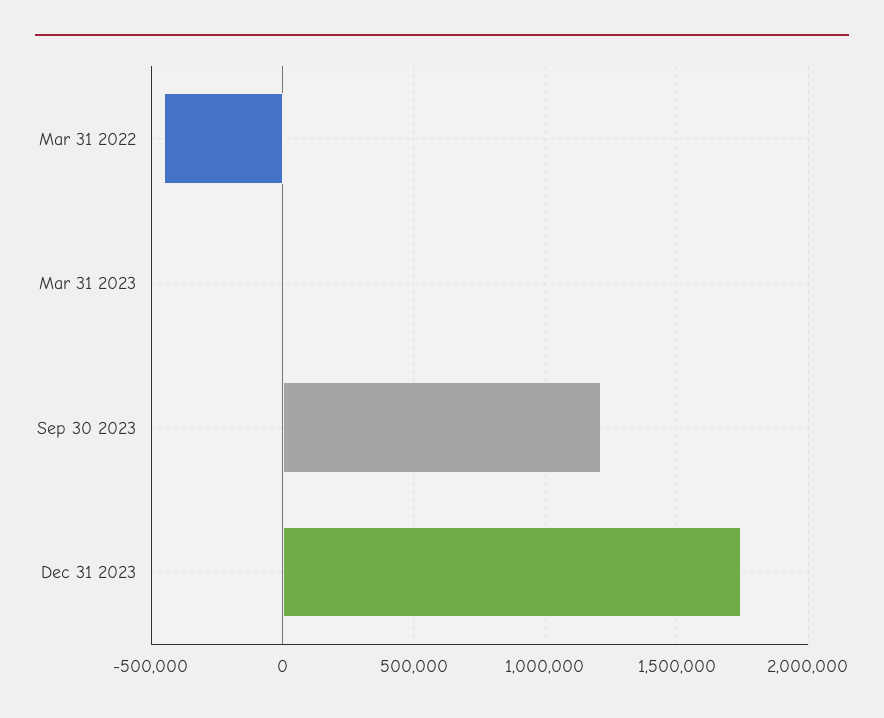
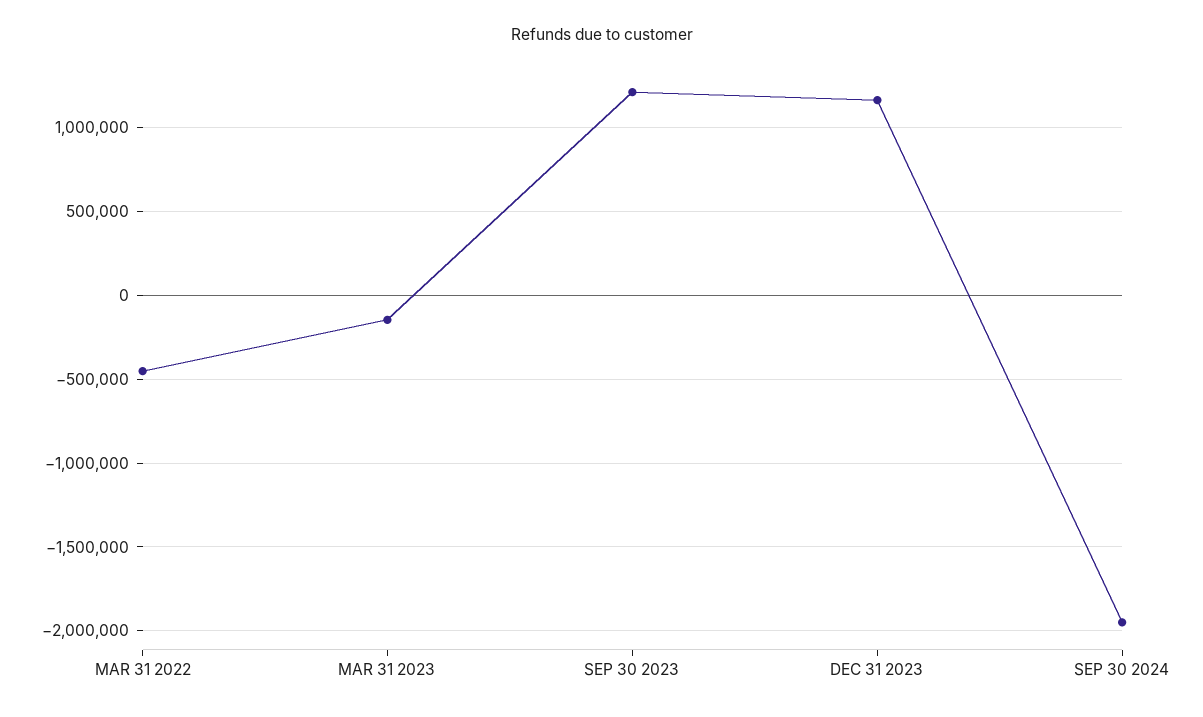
Mar 31 2023: 0 -> -150000
Dec 31 2023: 1750000 -> 1150000
SEP 30 2024: none -> -1950000

